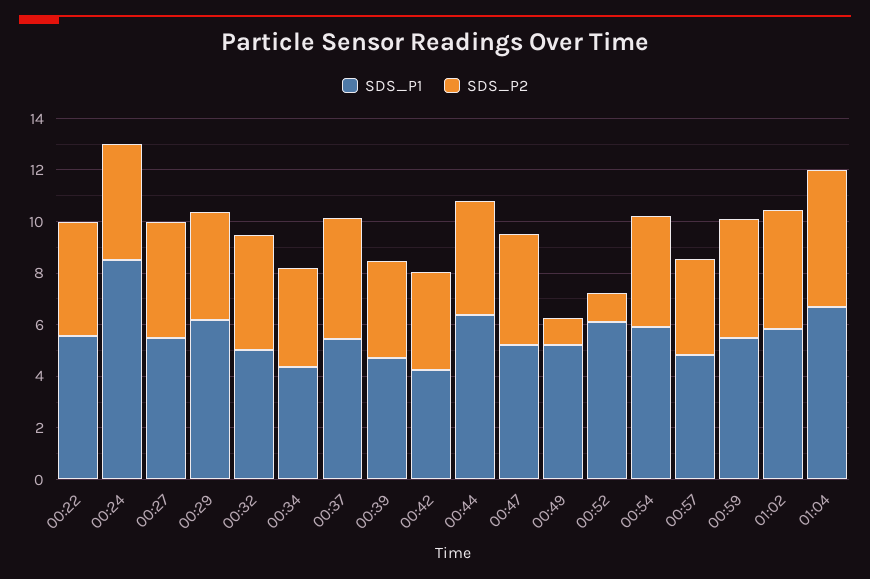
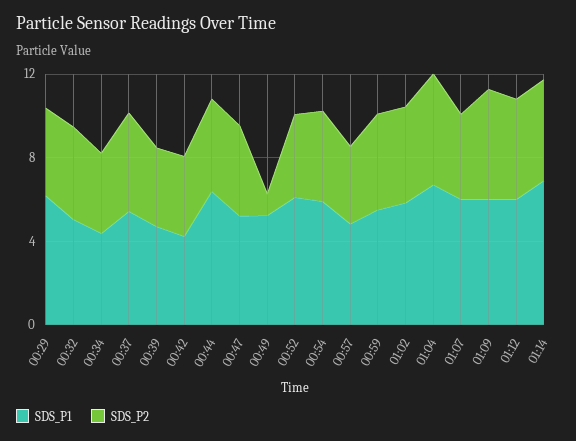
SDS_P1, 00:22: 5.5 -> none
SDS_P2, 00:22: 4.5 -> none
SDS_P1, 00:24: 8.5 -> none
SDS_P2, 00:24: 4.5 -> none
SDS_P1, 00:27: 5.5 -> none
SDS_P2, 00:27: 4.5 -> none
SDS_P2, 00:52: 1 -> 4
SDS_P1, 01:07: none -> 6
SDS_P2, 01:07: none -> 4
SDS_P1, 01:09: none -> 6
SDS_P2, 01:09: none -> 5
SDS_P1, 01:12: none -> 6
SDS_P2, 01:12: none -> 5
SDS_P1, 01:14: none -> 7
SDS_P2, 01:14: none -> 5

